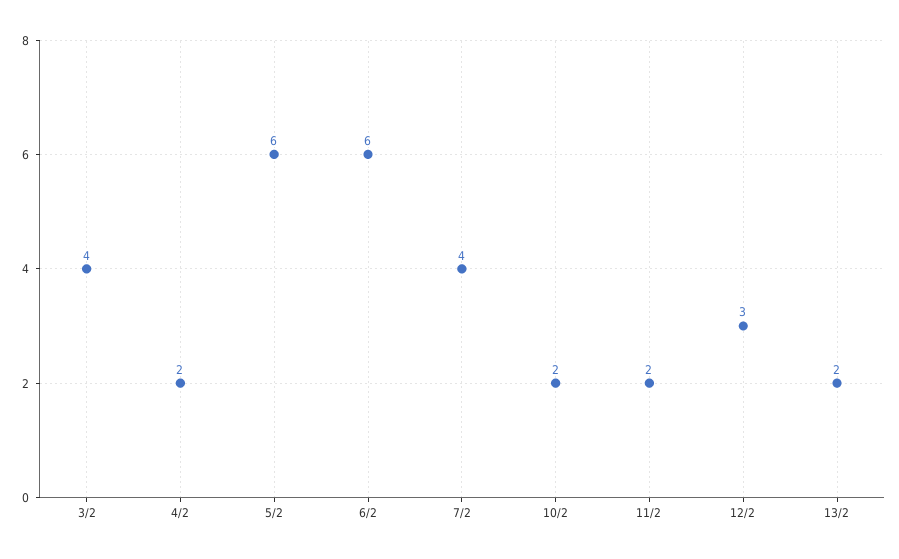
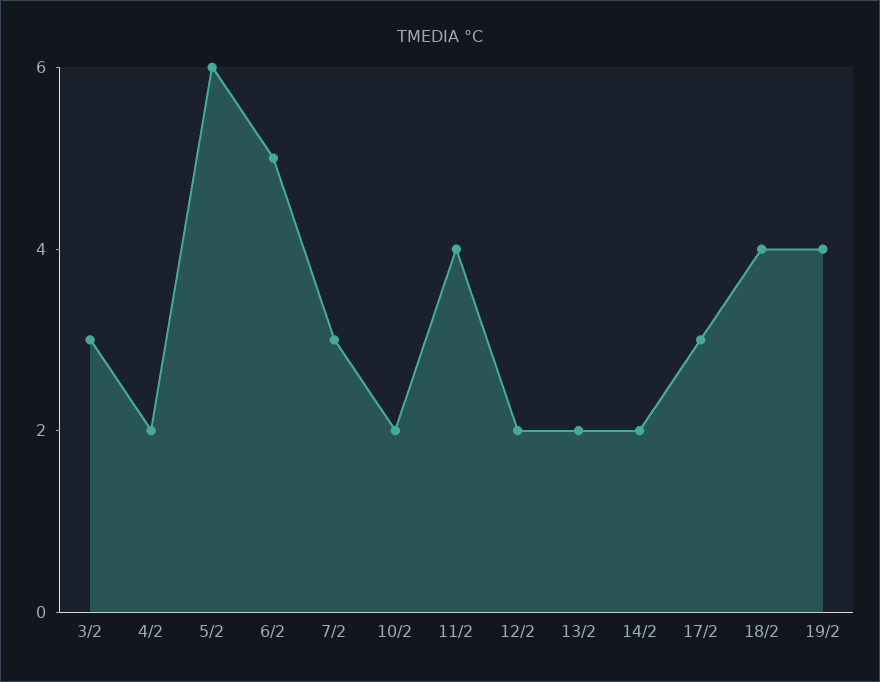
3/2: 4 -> 3
6/2: 6 -> 5
7/2: 4 -> 3
11/2: 2 -> 4
12/2: 3 -> 2
14/2: none -> 2
17/2: none -> 3
18/2: none -> 4
19/2: none -> 4

